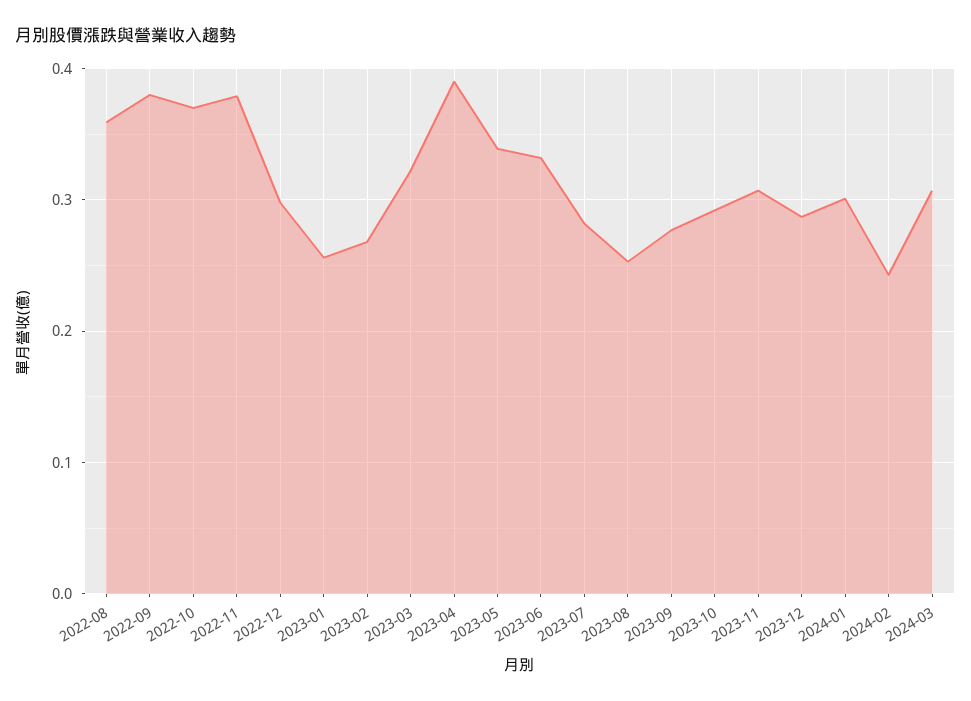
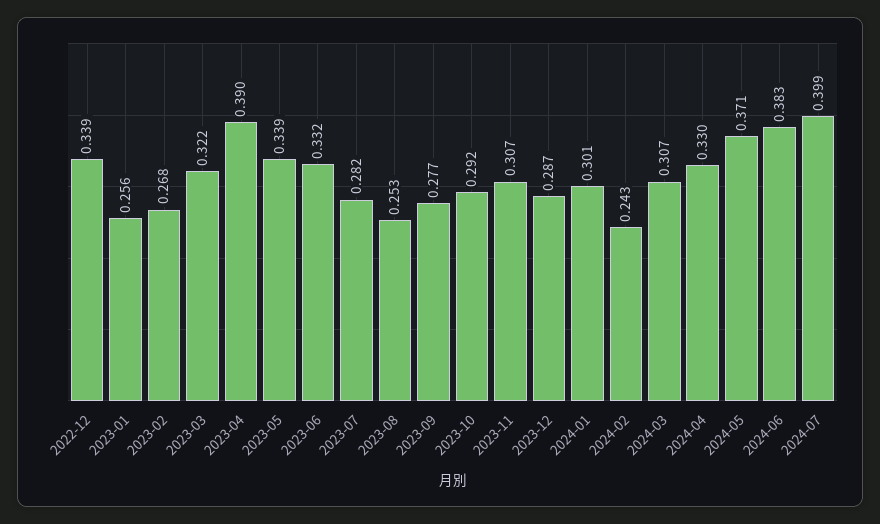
2022-08: 0.36 -> none
2022-09: 0.38 -> none
2022-10: 0.37 -> none
2022-11: 0.38 -> none
2022-12: 0.3 -> 0.339
2024-04: none -> 0.33
2024-05: none -> 0.371
2024-06: none -> 0.383
2024-07: none -> 0.399

